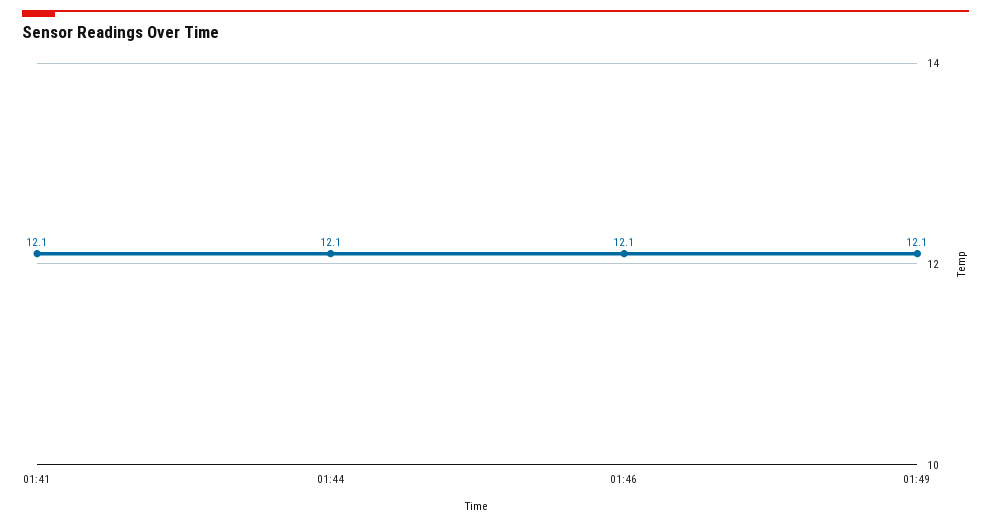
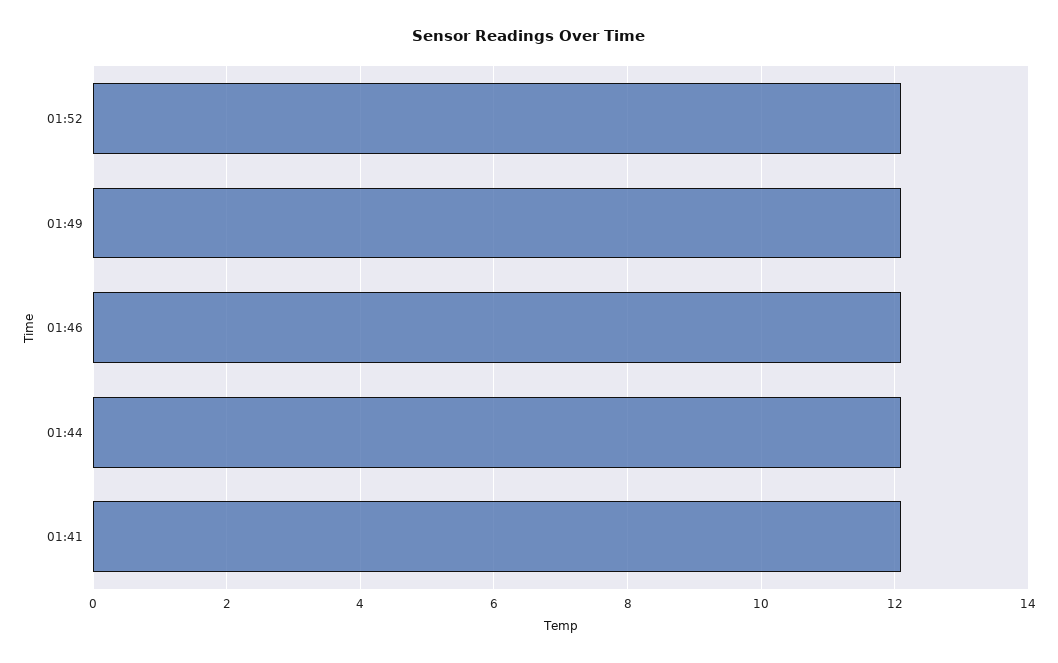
01:52: none -> 12

